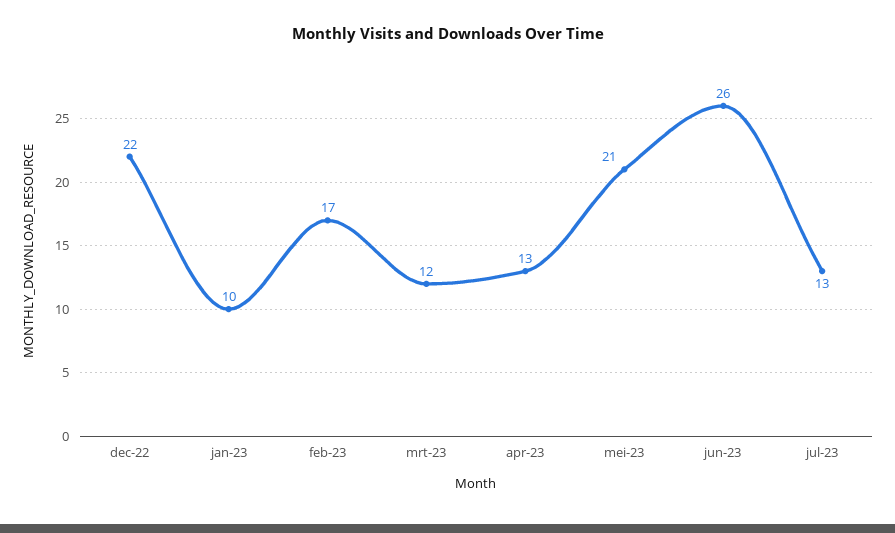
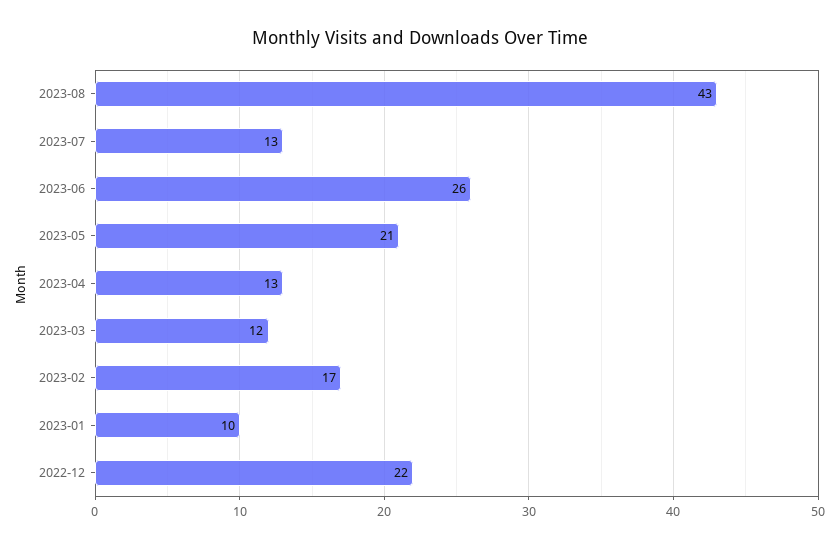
2023-08: none -> 43

